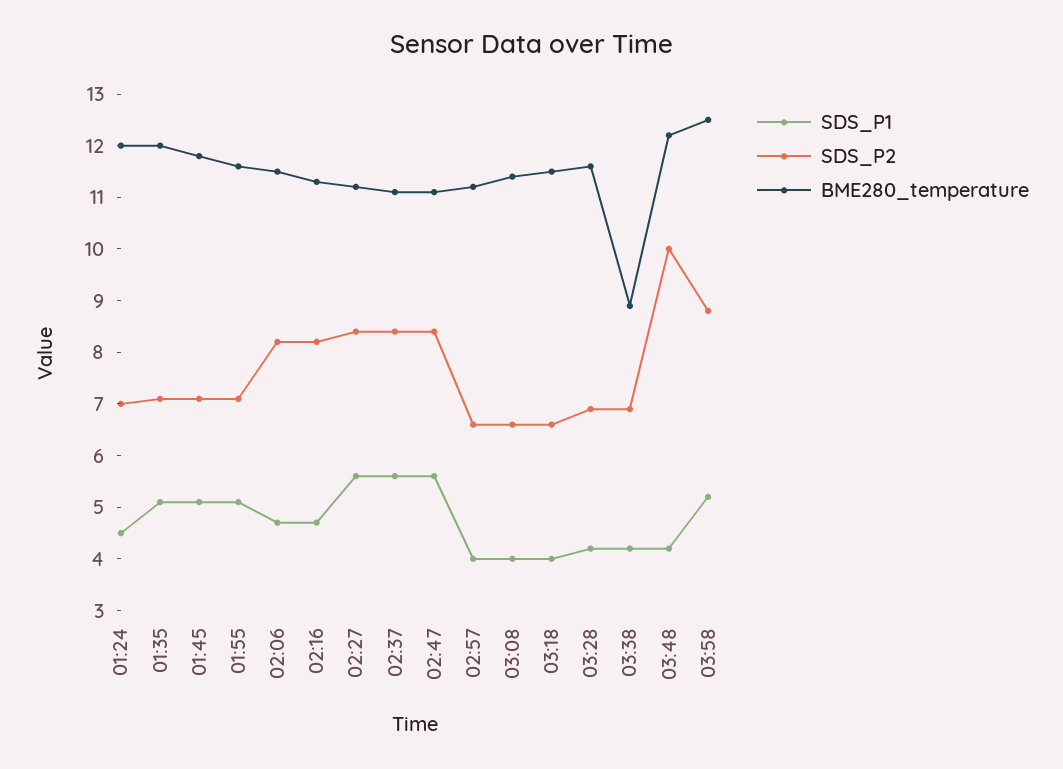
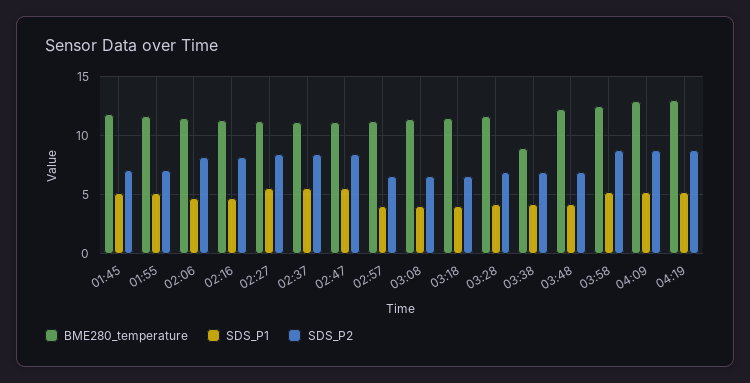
SDS_P1, 01:24: 4.5 -> none
SDS_P2, 01:24: 7 -> none
BME280_temperature, 01:24: 12 -> none
SDS_P1, 01:35: 5 -> none
SDS_P2, 01:35: 7 -> none
BME280_temperature, 01:35: 12 -> none
SDS_P2, 03:48: 10 -> 7
BME280_temperature, 04:09: none -> 13
SDS_P1, 04:09: none -> 5
SDS_P2, 04:09: none -> 9
BME280_temperature, 04:19: none -> 13
SDS_P1, 04:19: none -> 5
SDS_P2, 04:19: none -> 9

